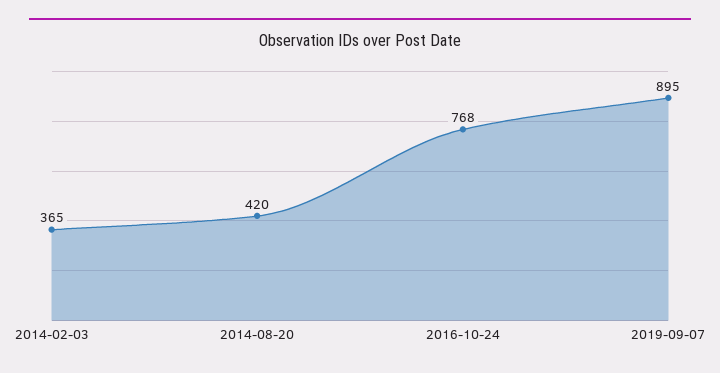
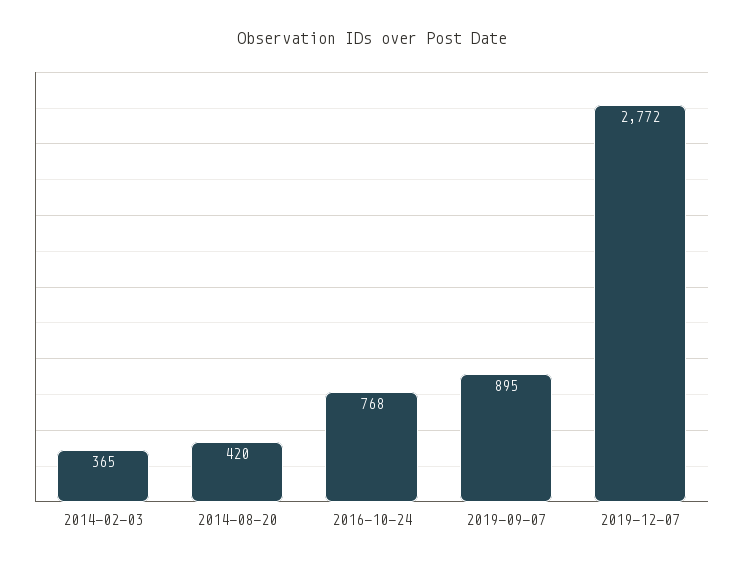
2019-12-07: none -> 2772

